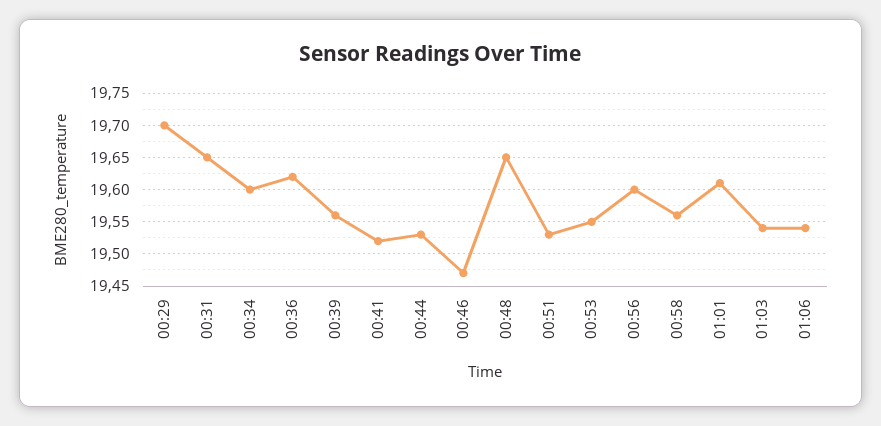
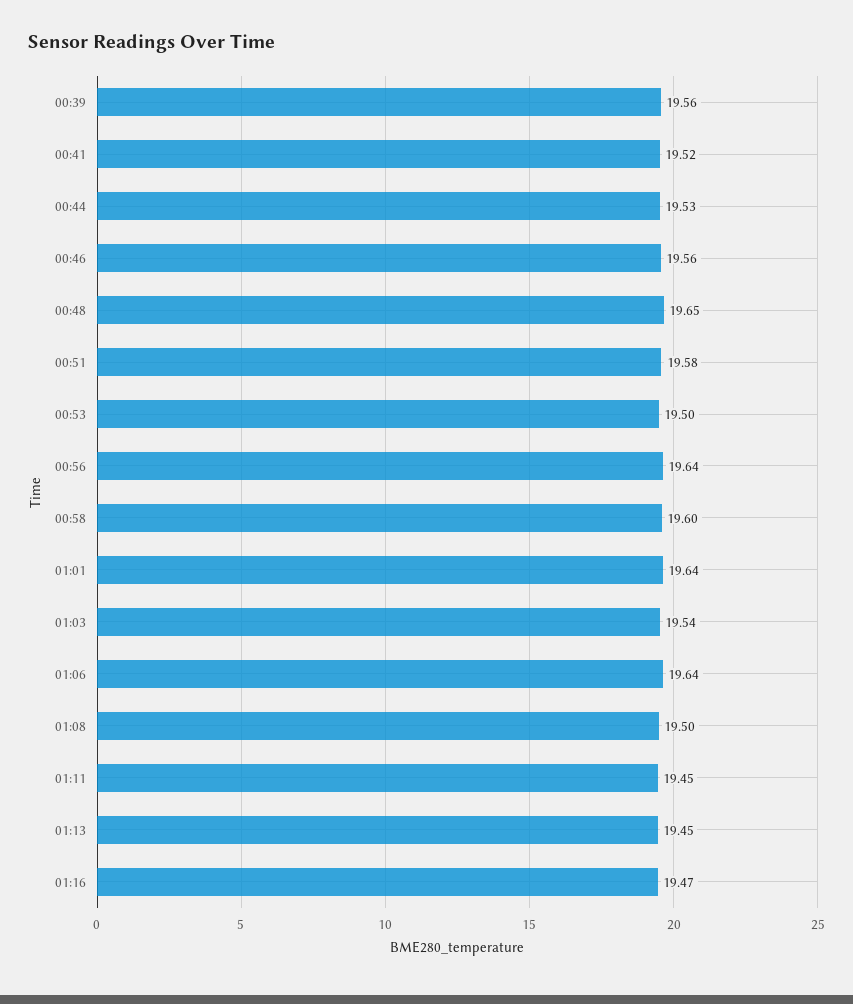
00:29: 19.7 -> none
00:31: 19.65 -> none
00:34: 19.6 -> none
00:36: 19.62 -> none
00:46: 19.47 -> 19.56
00:51: 19.53 -> 19.58
00:53: 19.55 -> 19.5
00:56: 19.6 -> 19.64
00:58: 19.56 -> 19.6
01:01: 19.61 -> 19.64
01:06: 19.54 -> 19.64
01:08: none -> 19.5
01:11: none -> 19.45
01:13: none -> 19.45
01:16: none -> 19.47

